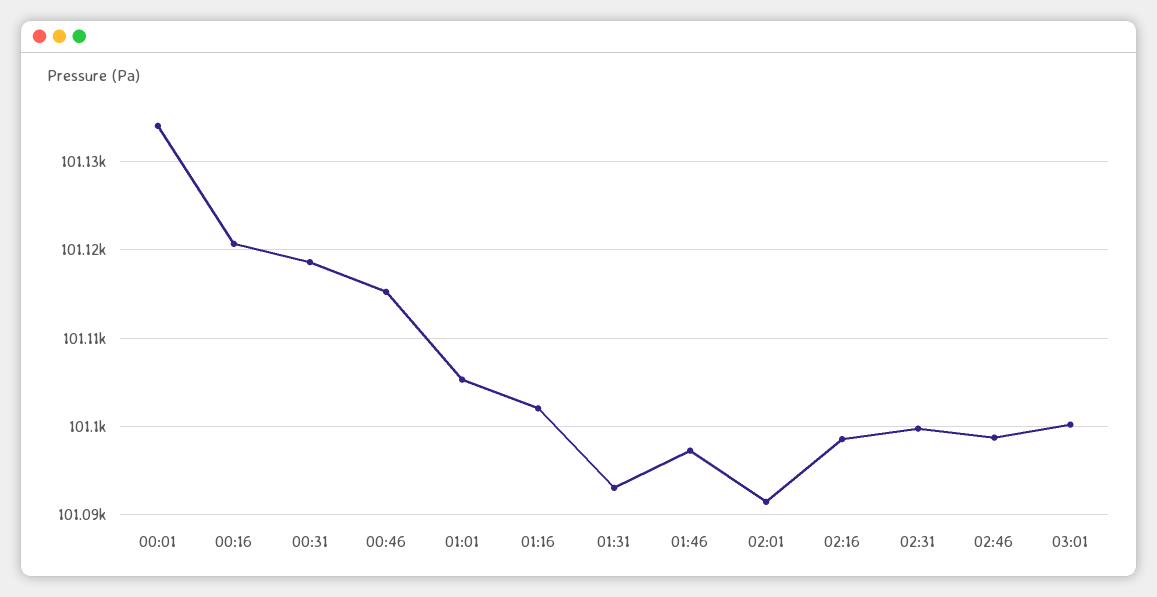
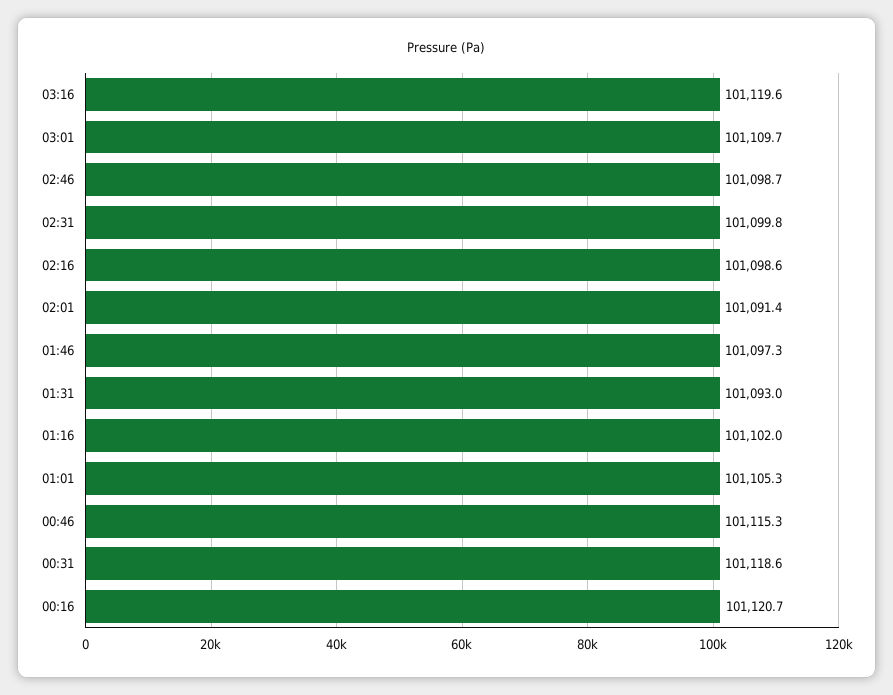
00:01: 101134 -> none
03:01: 101100 -> 101109.7
03:16: none -> 101119.6

